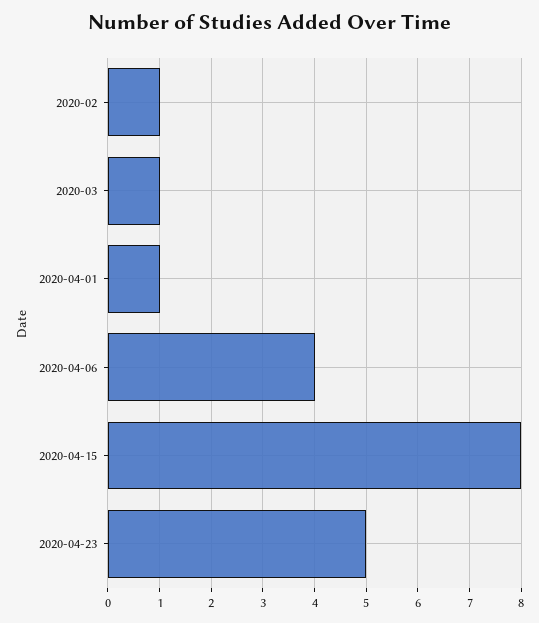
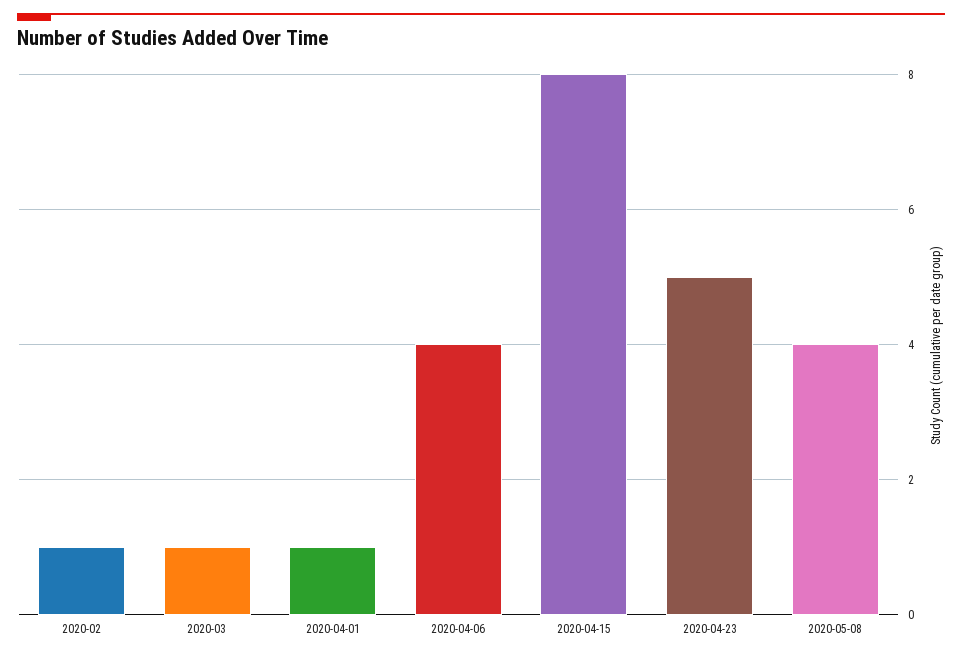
2020-05-08: none -> 4

